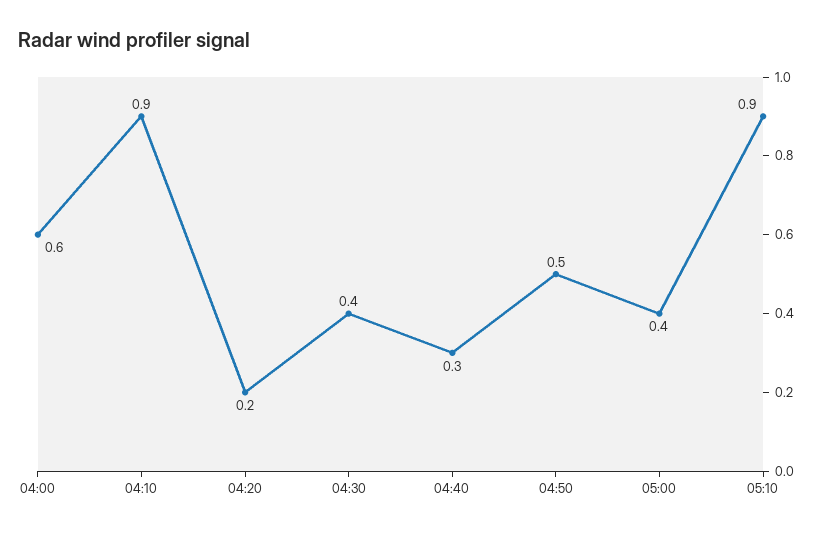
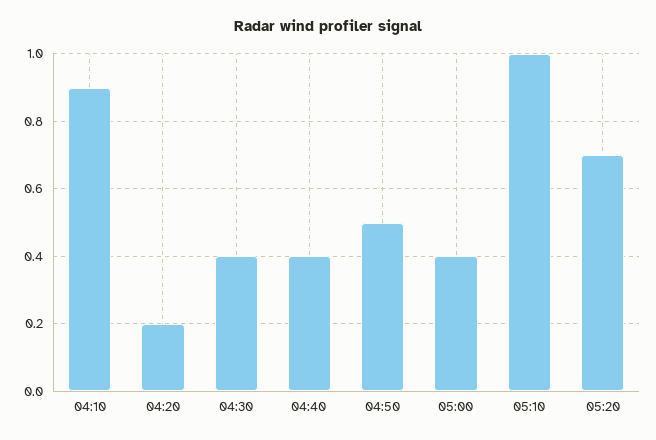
04:00: 0.6 -> none
04:40: 0.3 -> 0.4
05:10: 0.9 -> 1
05:20: none -> 0.7

